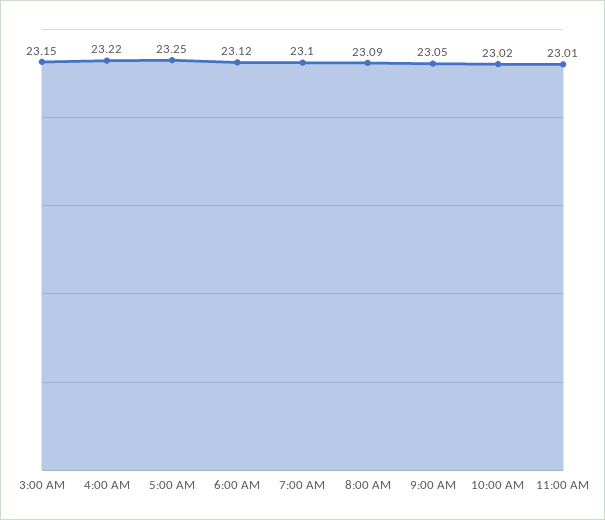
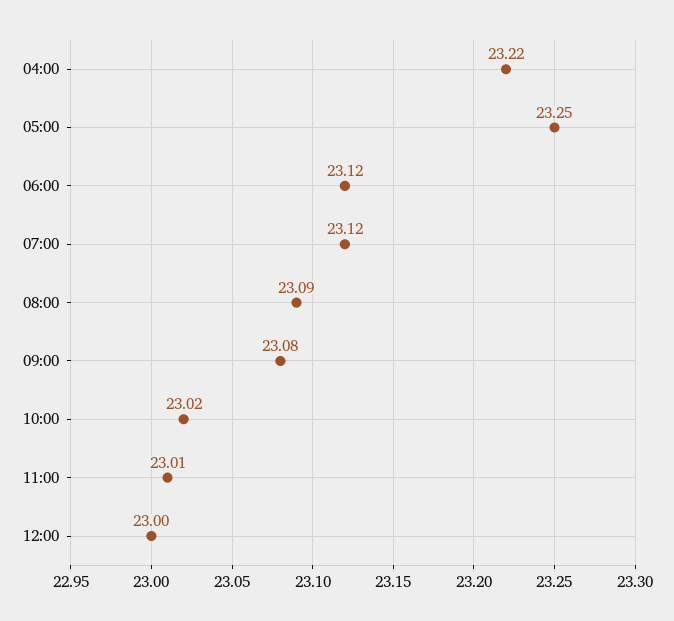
3:00 AM: 23.15 -> none
7:00 AM: 23.1 -> 23.12
9:00 AM: 23.05 -> 23.08
12:00: none -> 23

